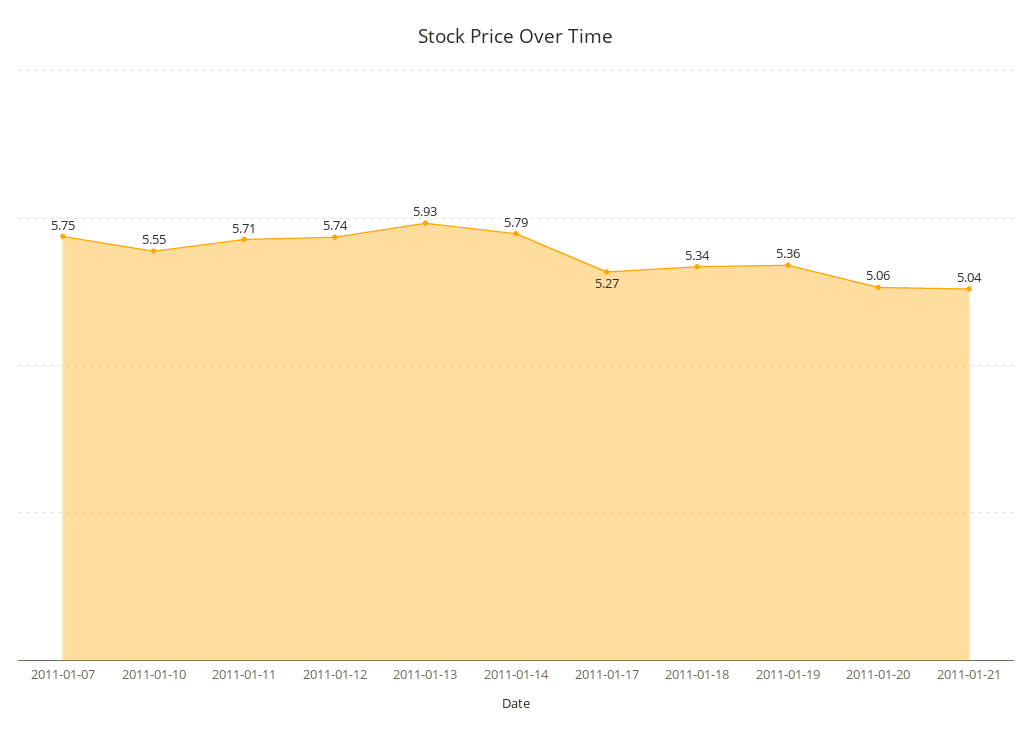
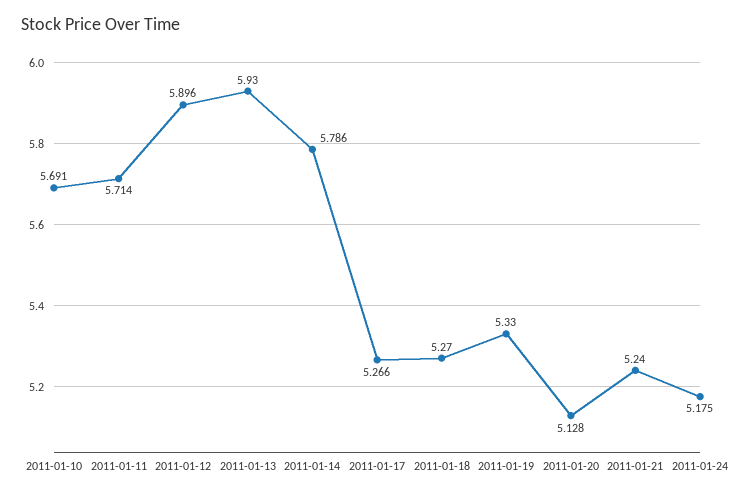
2011-01-07: 5.75 -> none
2011-01-10: 5.55 -> 5.691
2011-01-12: 5.74 -> 5.896
2011-01-18: 5.34 -> 5.27
2011-01-19: 5.36 -> 5.33
2011-01-20: 5.06 -> 5.128
2011-01-21: 5.04 -> 5.24
2011-01-24: none -> 5.175

